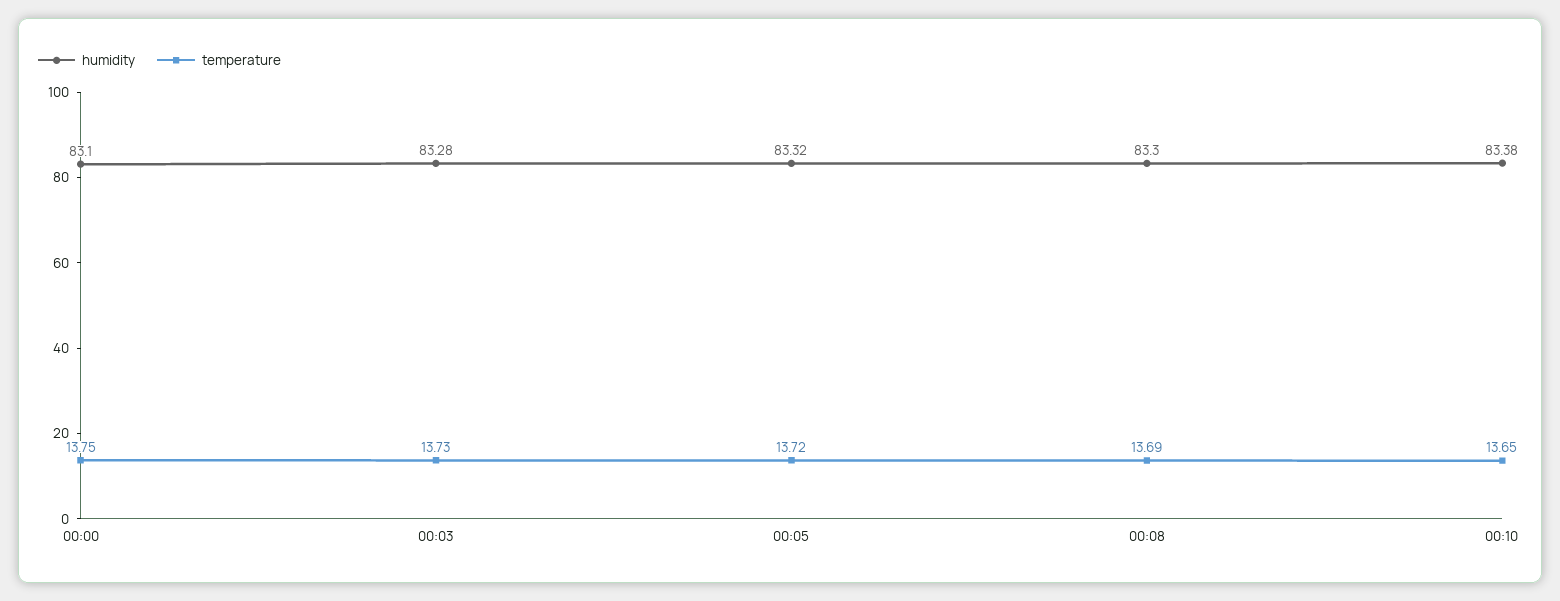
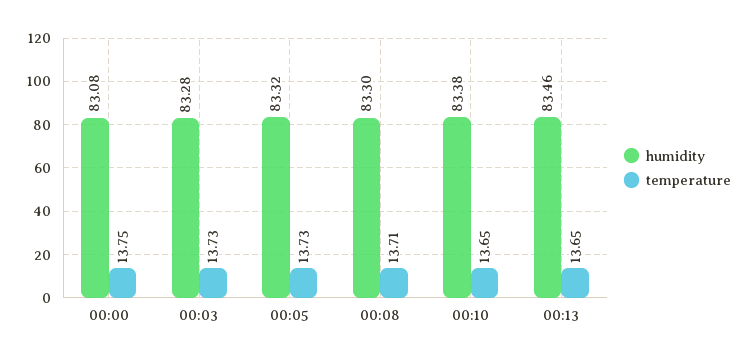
humidity, 00:00: 83.1 -> 83.08
temperature, 00:05: 13.72 -> 13.73
temperature, 00:08: 13.69 -> 13.71
humidity, 00:13: none -> 83.46
temperature, 00:13: none -> 13.65

